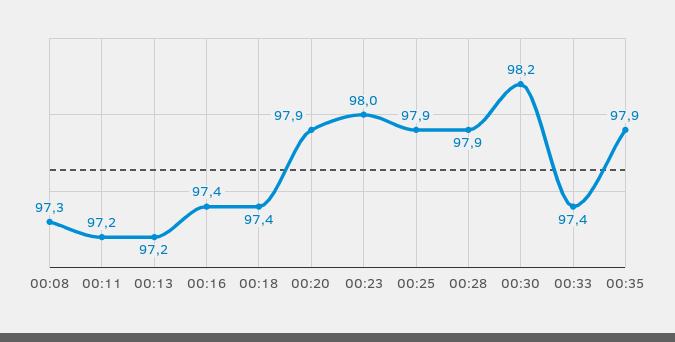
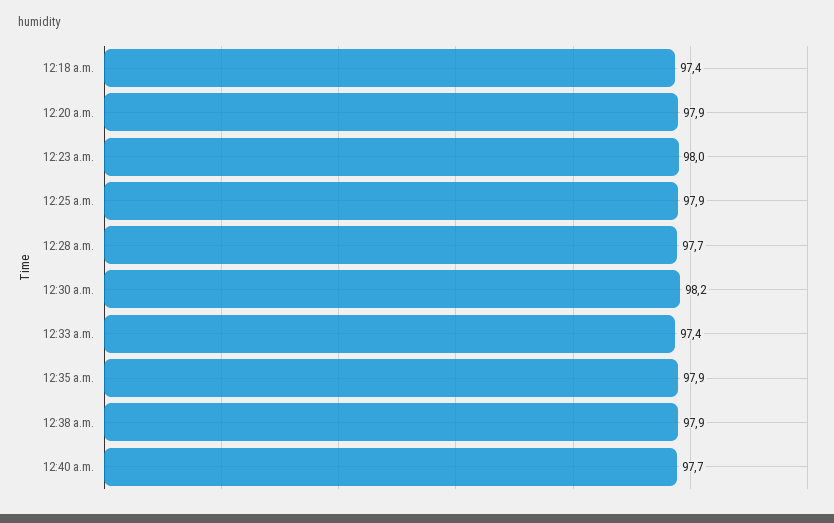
00:08: 97.3 -> none
00:11: 97.2 -> none
00:13: 97.2 -> none
00:16: 97.4 -> none
00:28: 97.9 -> 97.7
12:38 a.m.: none -> 97.9
12:40 a.m.: none -> 97.7

